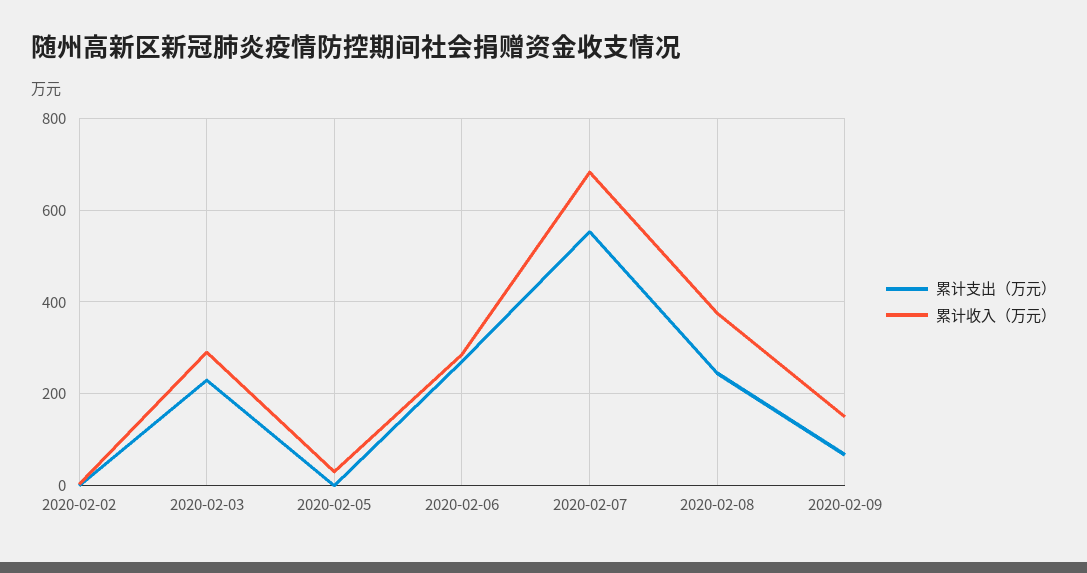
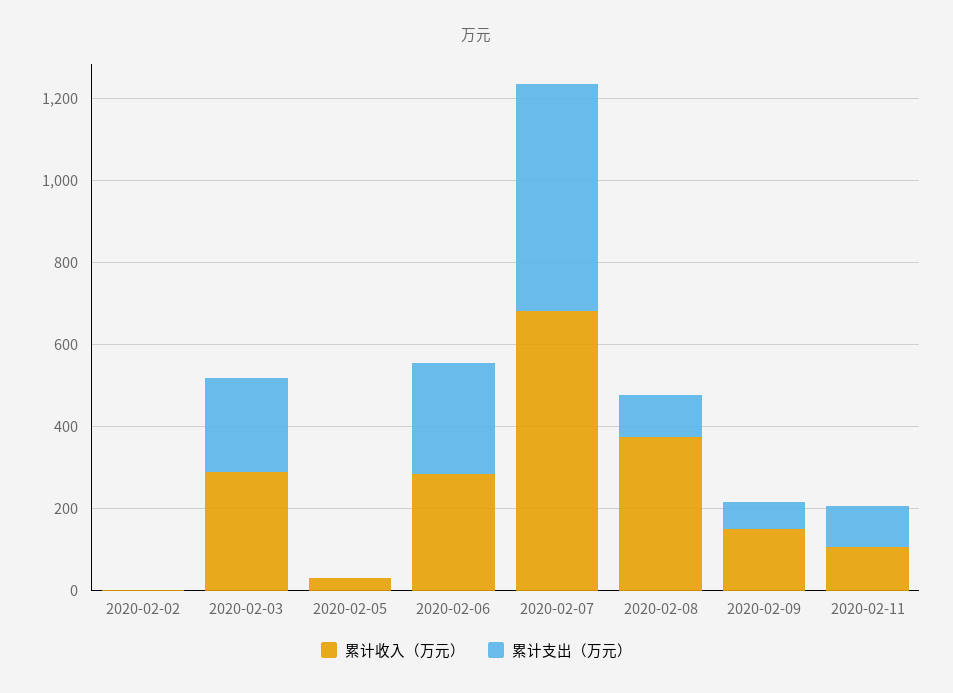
累计支出（万元）, 2020-02-08: 240 -> 100
累计收入（万元）, 2020-02-11: none -> 100
累计支出（万元）, 2020-02-11: none -> 100

